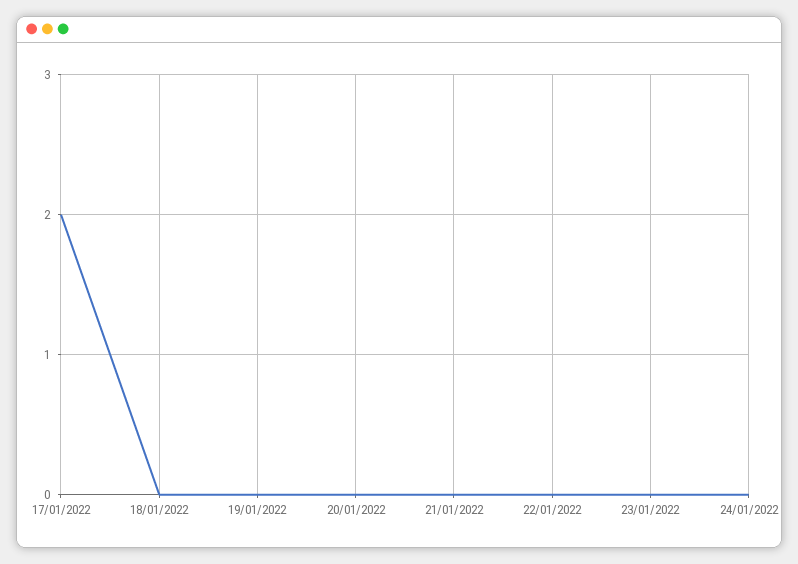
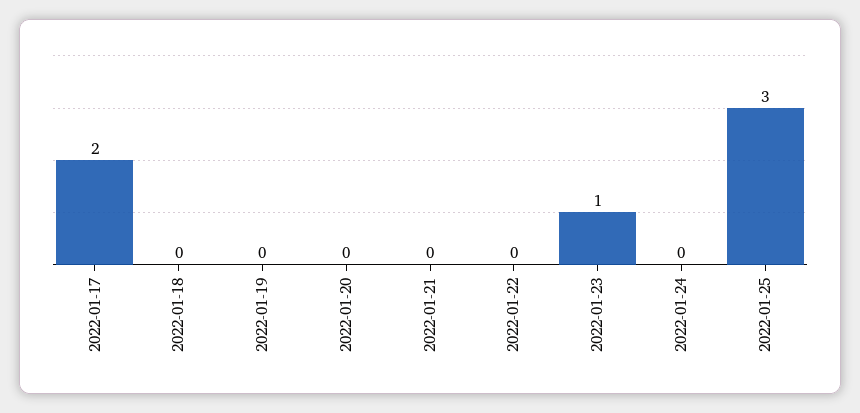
23/01/2022: 0 -> 1
2022-01-25: none -> 3

